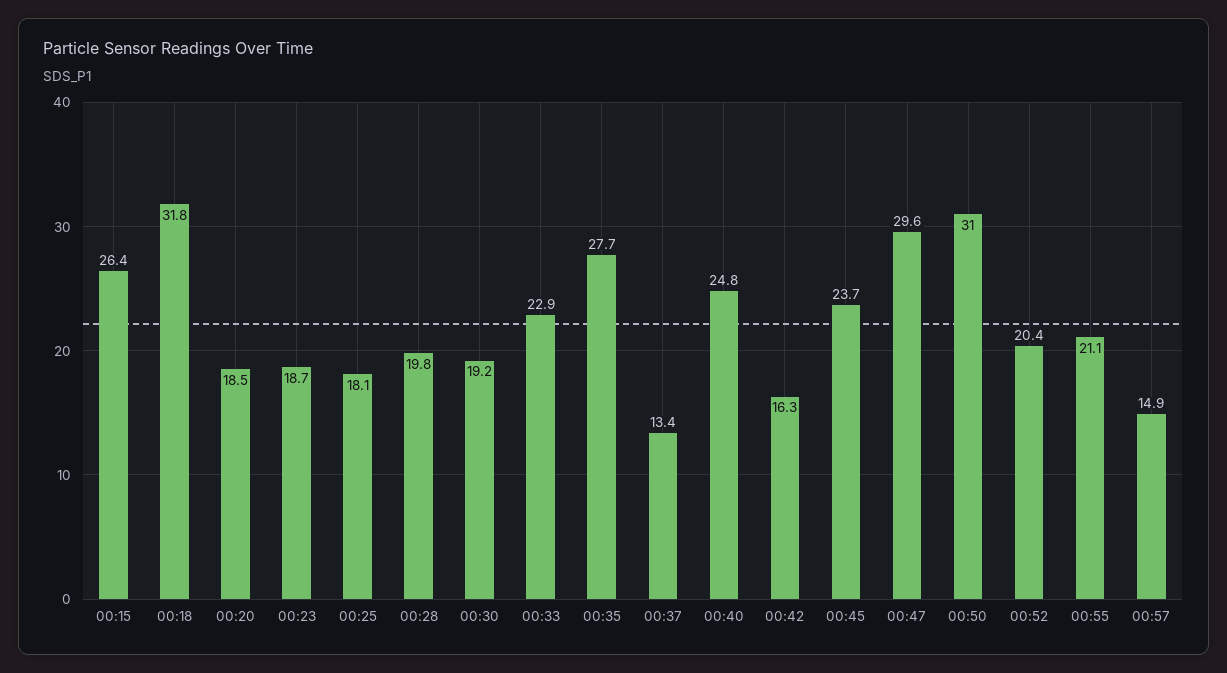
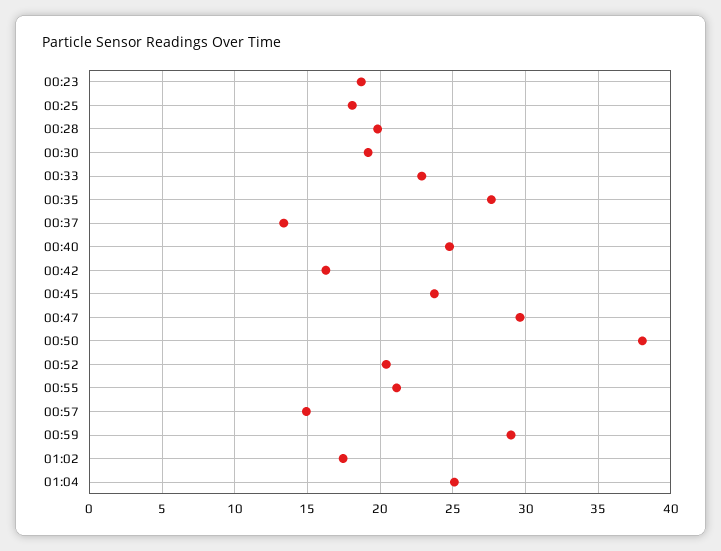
00:15: 26.4 -> none
00:18: 31.8 -> none
00:20: 18.5 -> none
00:50: 31 -> 38
00:59: none -> 29
01:02: none -> 17.5
01:04: none -> 25

